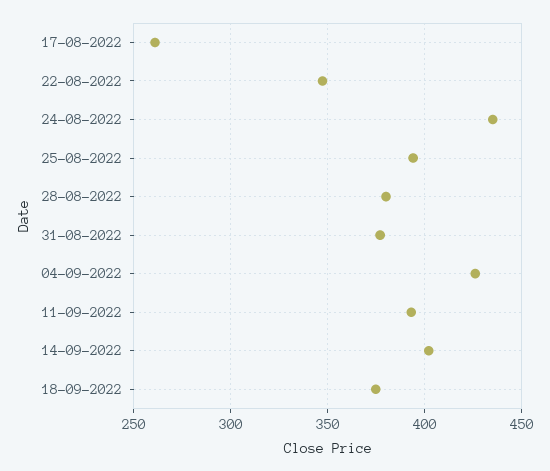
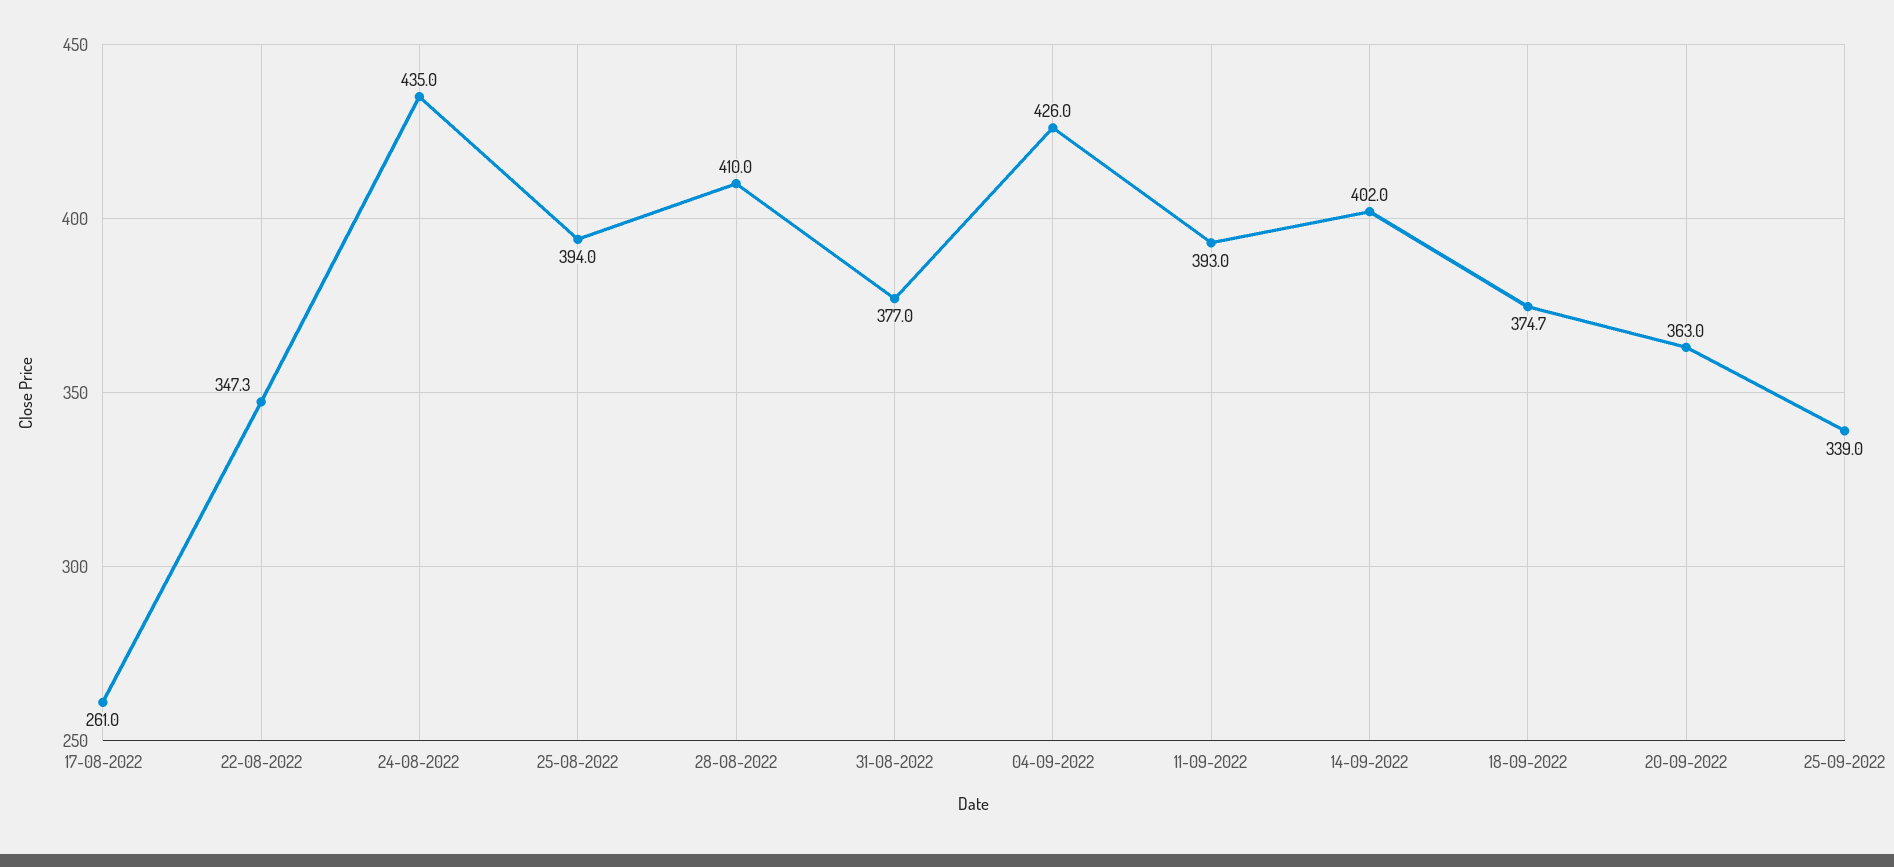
28-08-2022: 380 -> 410
20-09-2022: none -> 363
25-09-2022: none -> 339

